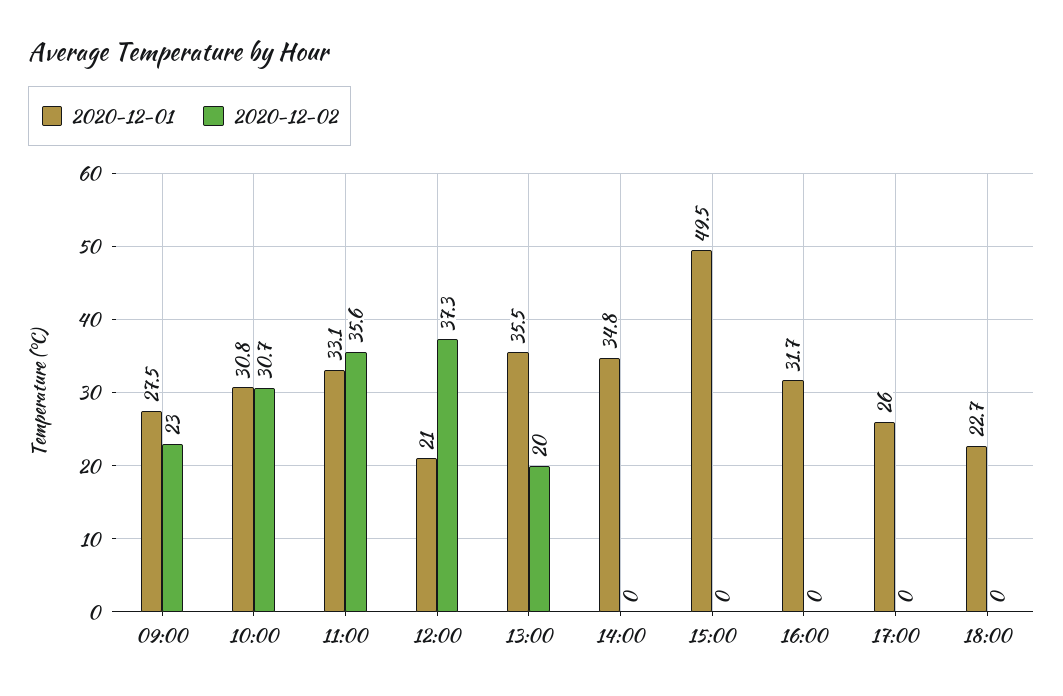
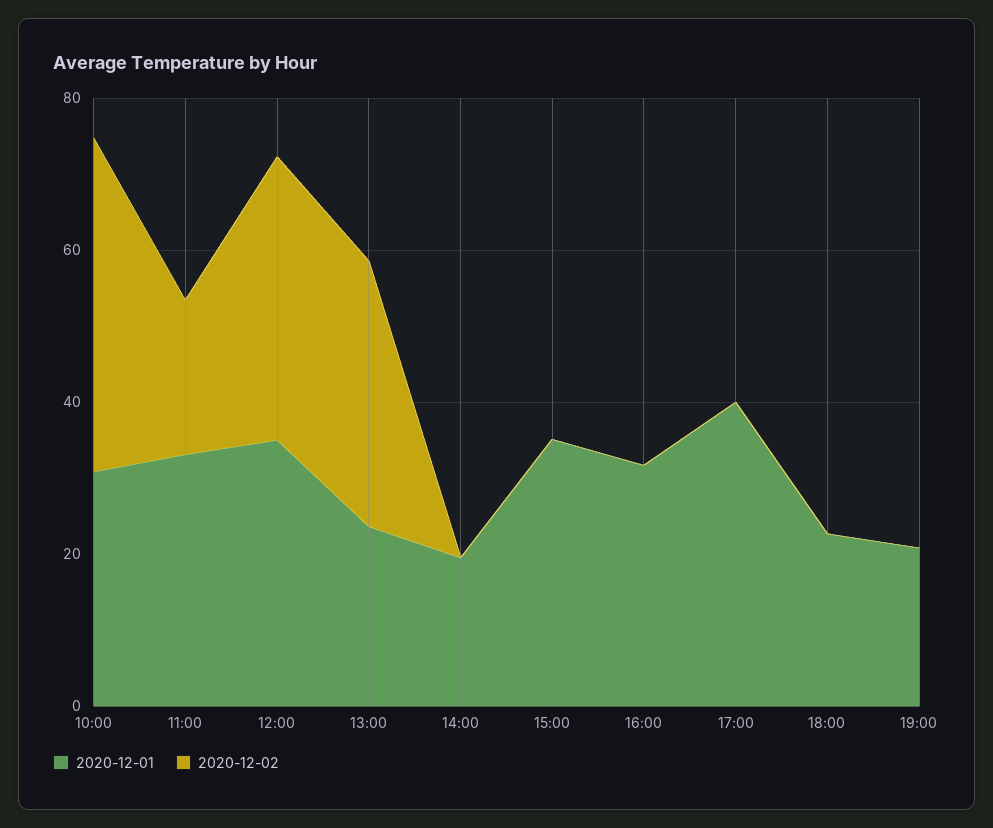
2020-12-01, 09:00: 27.5 -> none
2020-12-02, 09:00: 23 -> none
2020-12-02, 10:00: 30.7 -> 45
2020-12-02, 11:00: 35.6 -> 20
2020-12-01, 12:00: 21 -> 35
2020-12-01, 13:00: 35.5 -> 25
2020-12-02, 13:00: 20 -> 35
2020-12-01, 14:00: 34.8 -> 20
2020-12-01, 15:00: 49.5 -> 35
2020-12-01, 17:00: 26 -> 40
2020-12-01, 19:00: none -> 20
2020-12-02, 19:00: none -> 0

